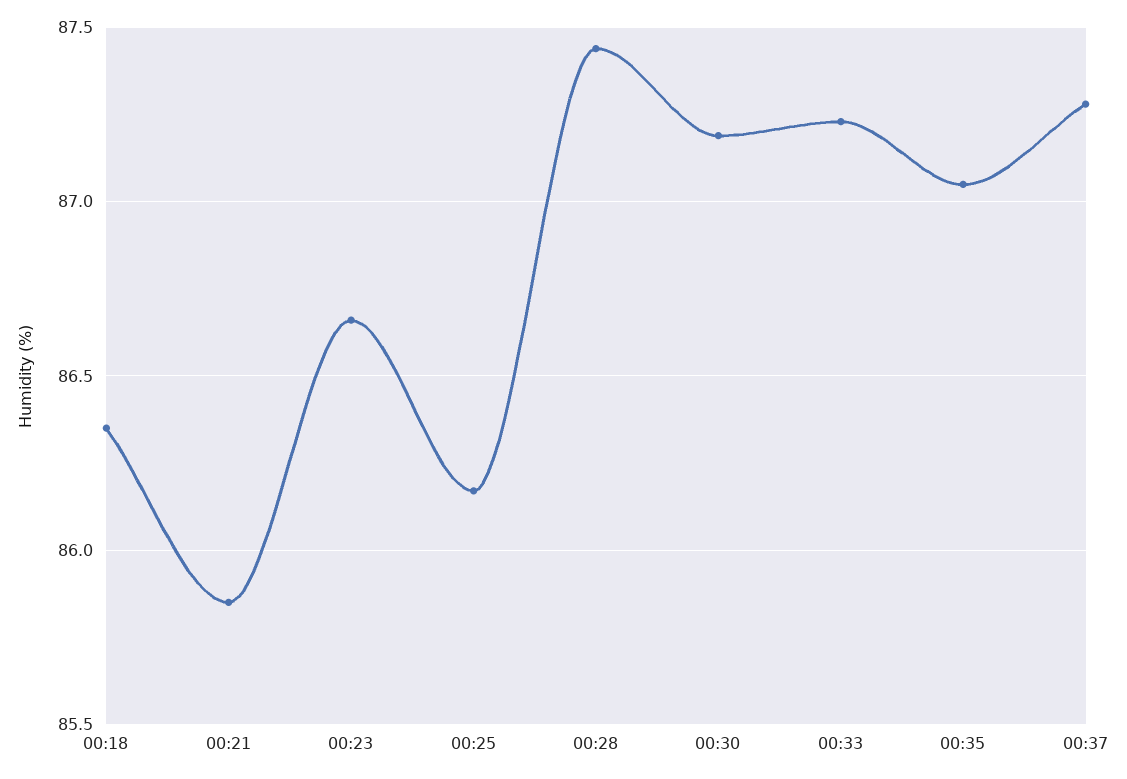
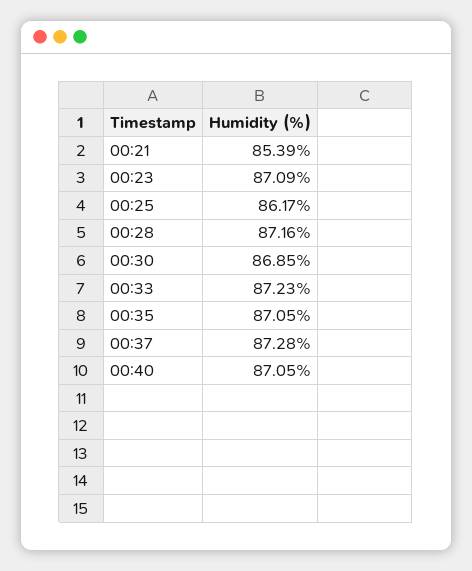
00:18: 86.35 -> none
00:21: 85.85 -> 85.39
00:23: 86.65 -> 87.09
00:28: 87.45 -> 87.16
00:30: 87.2 -> 86.85
00:40: none -> 87.05

